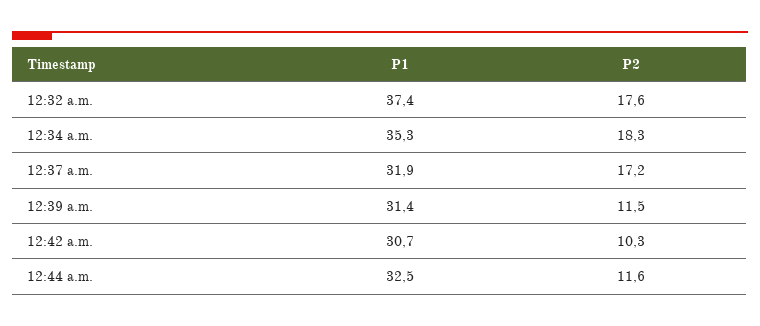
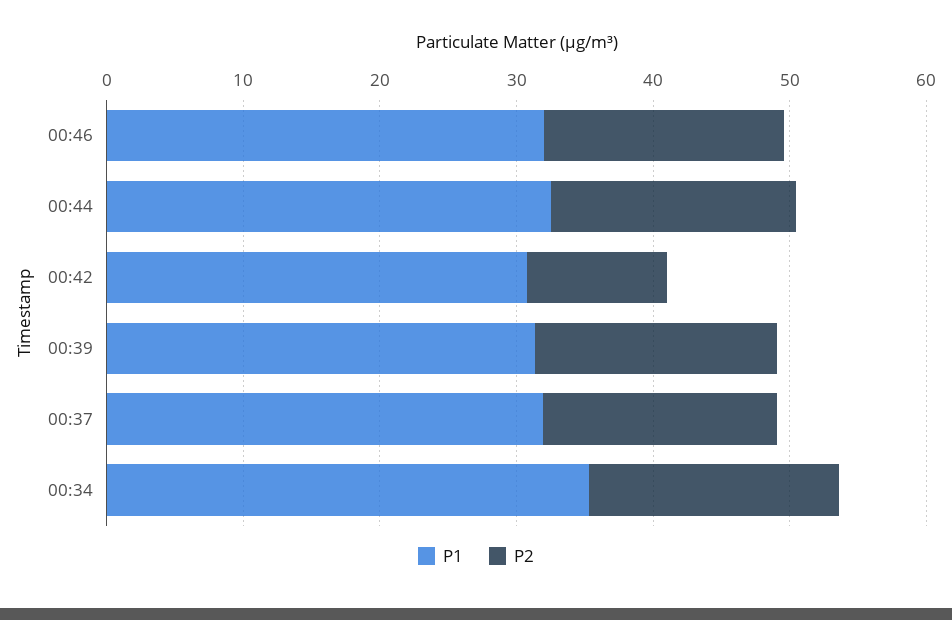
P1, 12:32 a.m.: 37.4 -> none
P2, 12:32 a.m.: 17.6 -> none
P2, 12:39 a.m.: 11.5 -> 18
P2, 12:44 a.m.: 11.6 -> 18
P1, 00:46: none -> 32
P2, 00:46: none -> 18

